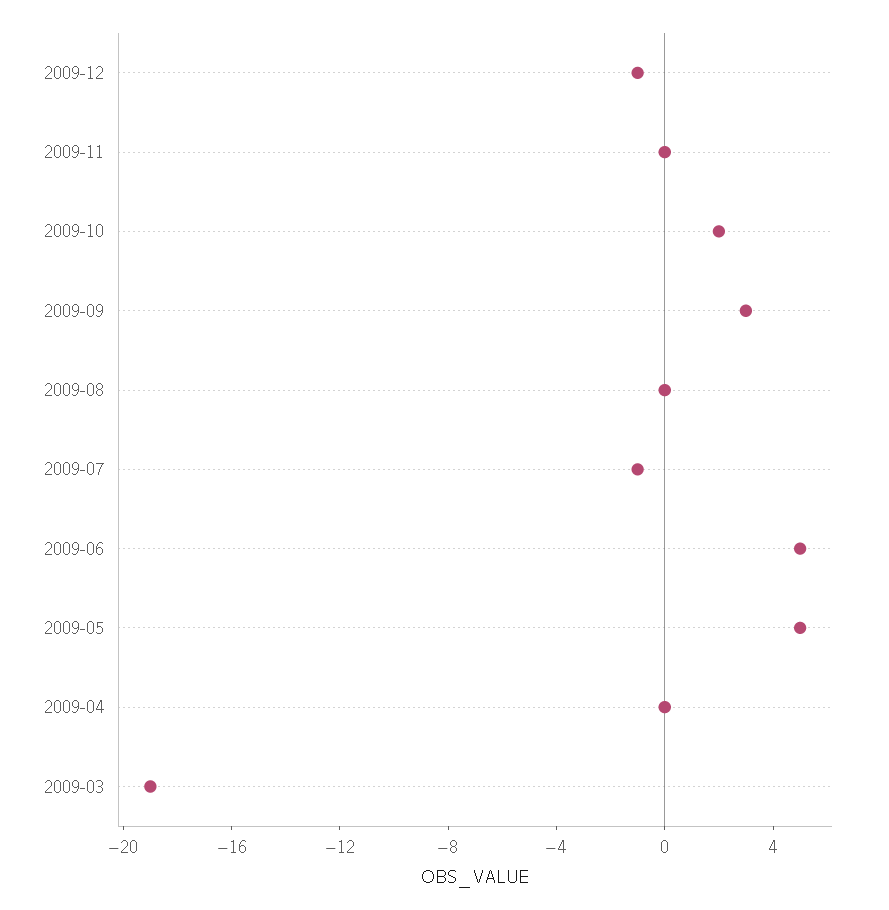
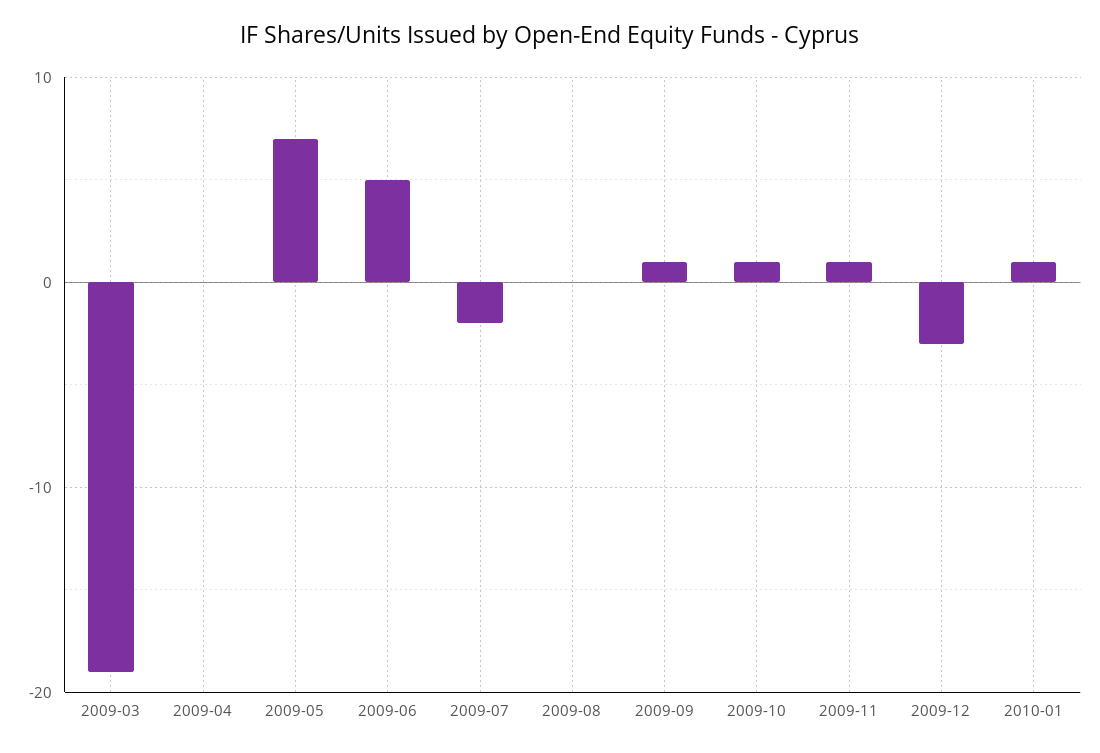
2009-12: -1 -> -3
2009-11: 0 -> 1
2009-10: 2 -> 1
2009-09: 3 -> 1
2009-07: -1 -> -2
2009-05: 5 -> 7
2010-01: none -> 1

